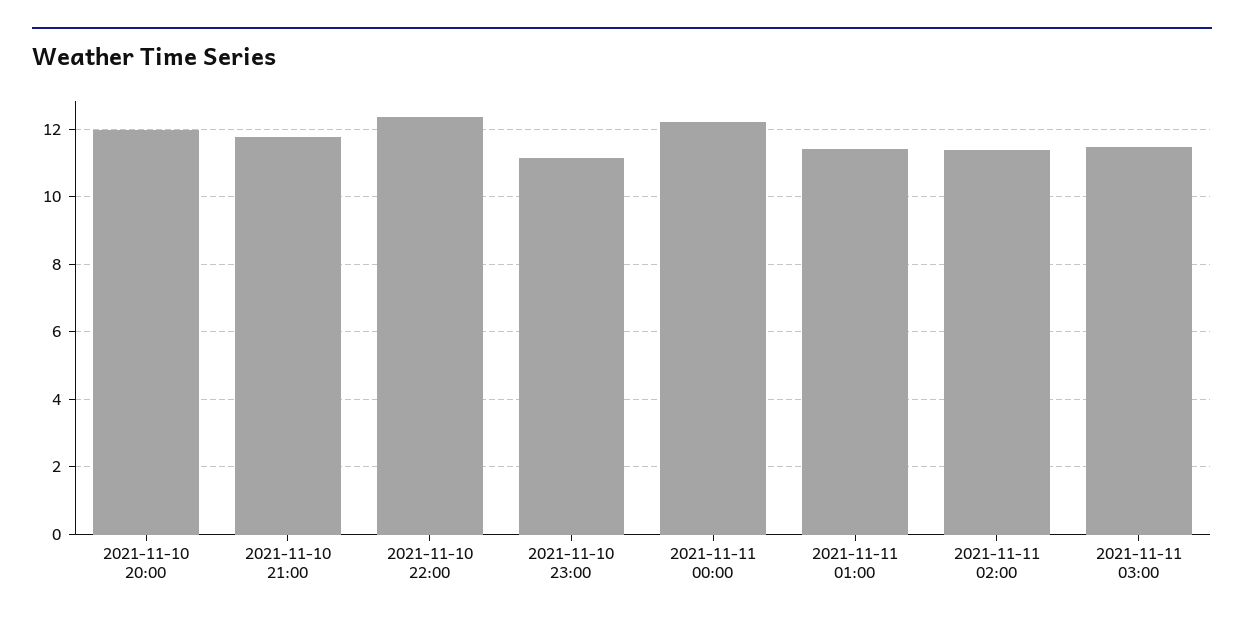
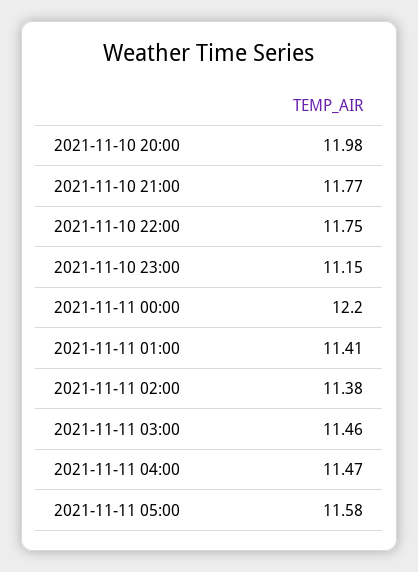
2021-11-10 22:00: 12.4 -> 11.75
2021-11-11 04:00: none -> 11.47
2021-11-11 05:00: none -> 11.58

